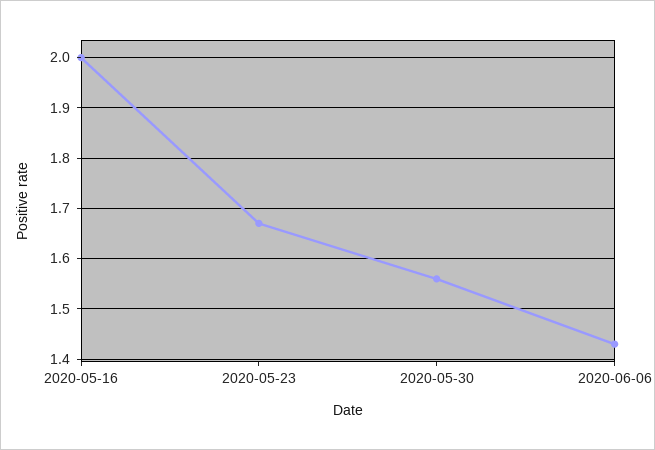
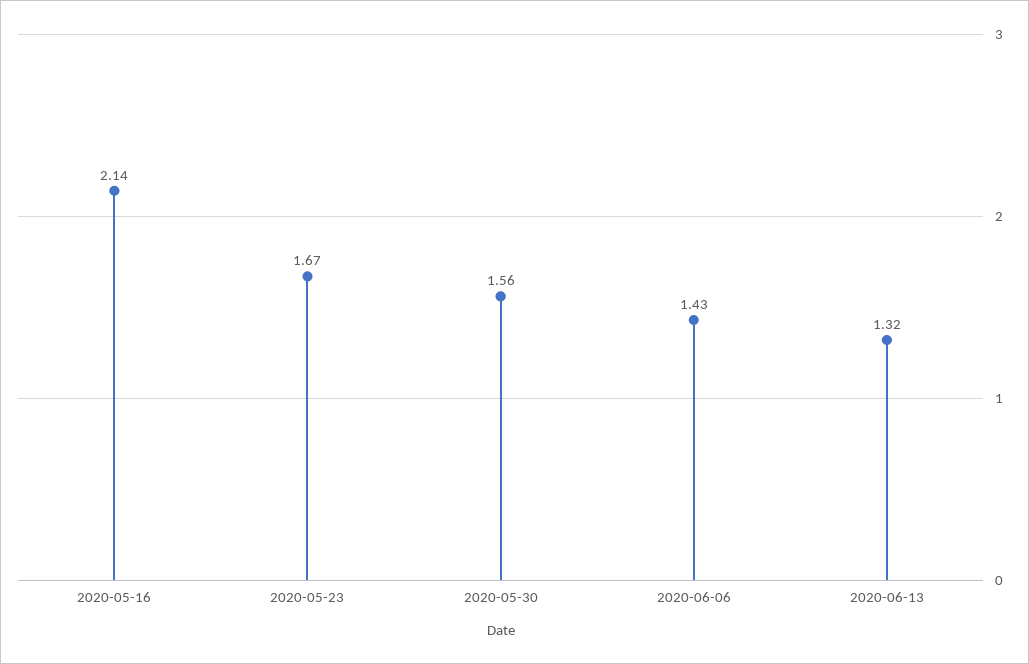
2020-05-16: 2 -> 2.14
2020-06-13: none -> 1.32

